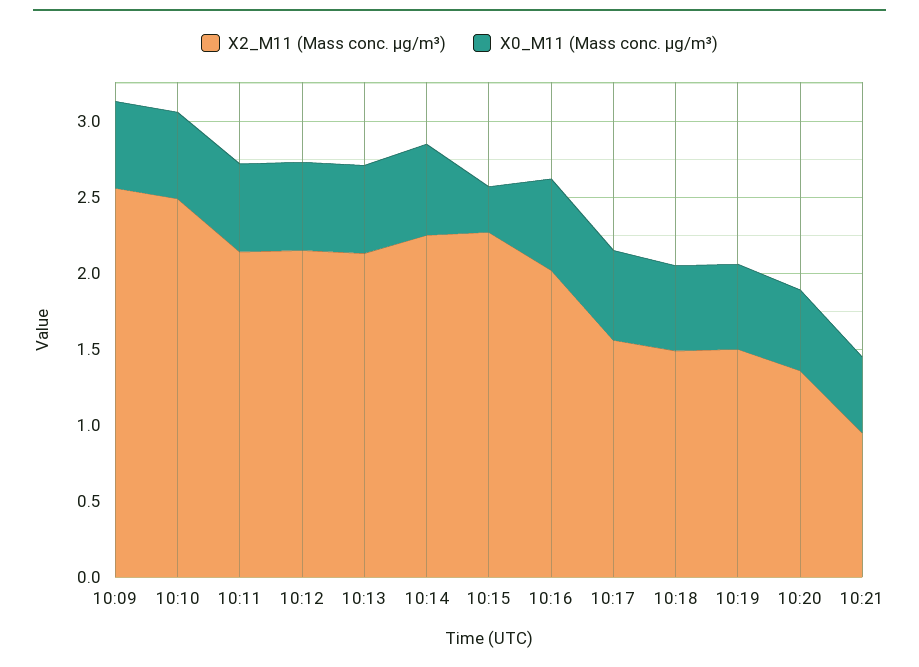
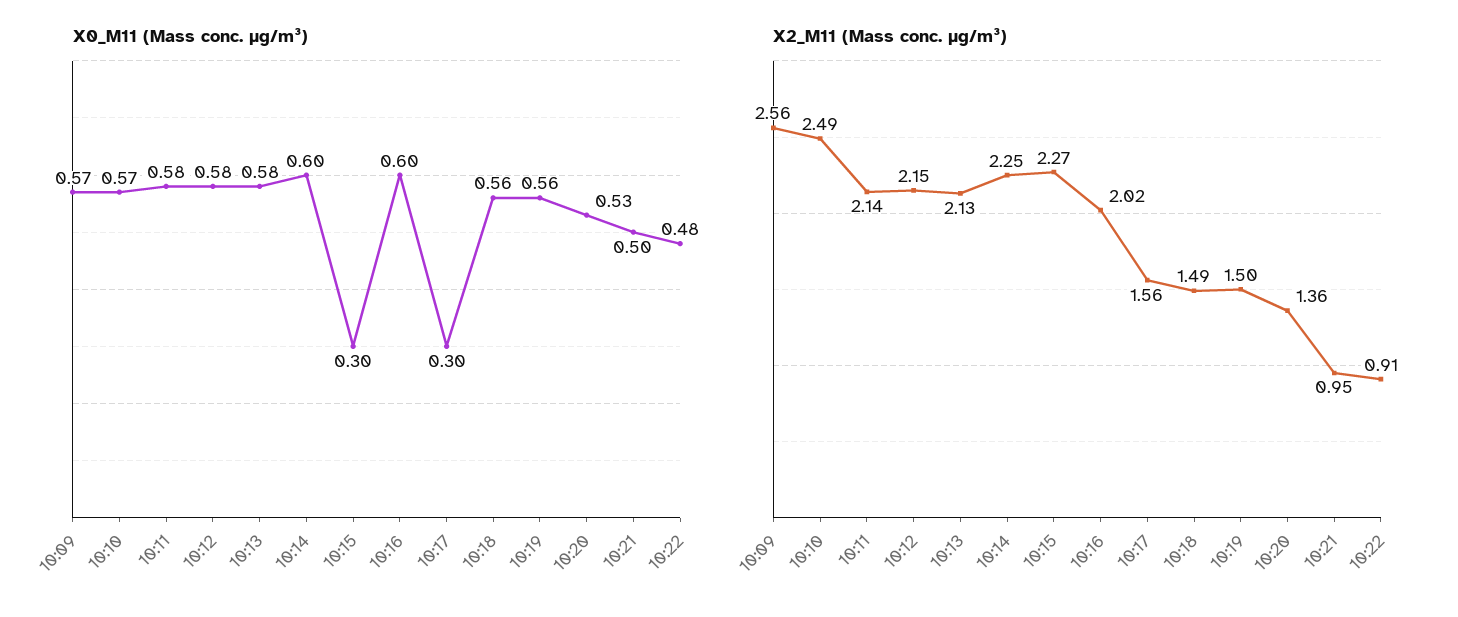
X0_M11 (Mass conc. μg/m³), 10:17: 0.6 -> 0.3
X0_M11 (Mass conc. μg/m³), 10:22: none -> 0.48
X2_M11 (Mass conc. μg/m³), 10:22: none -> 0.91

